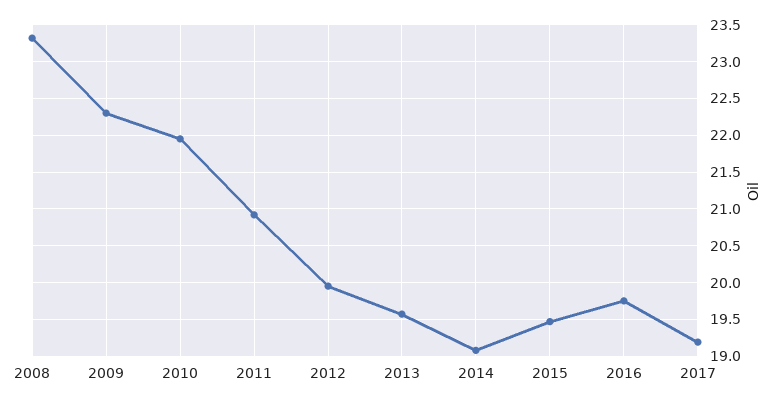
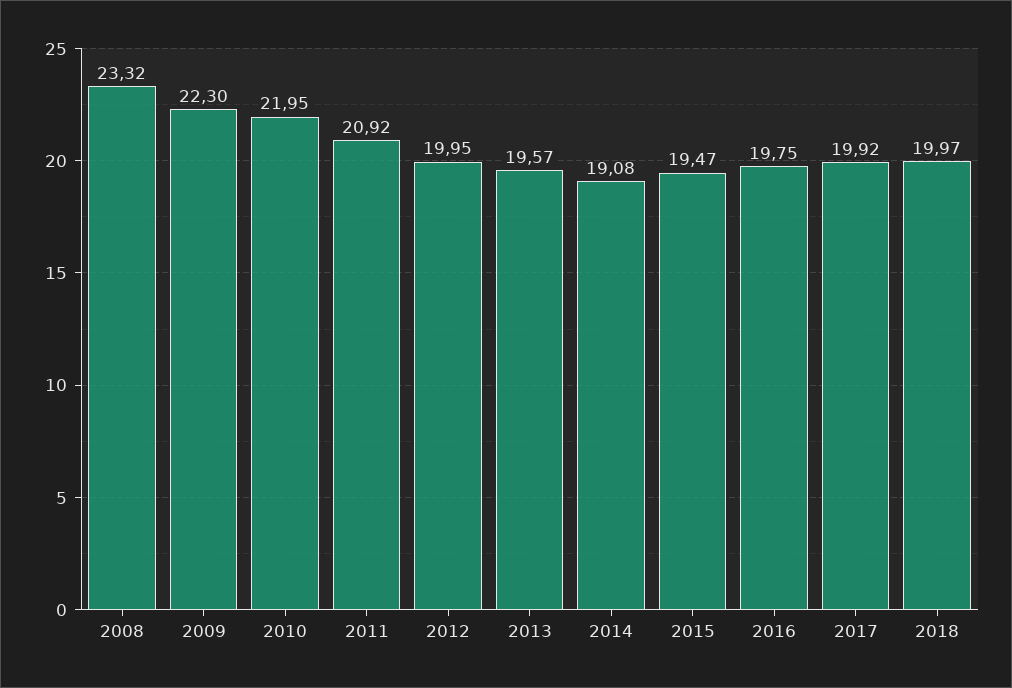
2017: 19.2 -> 19.92
2018: none -> 19.97

